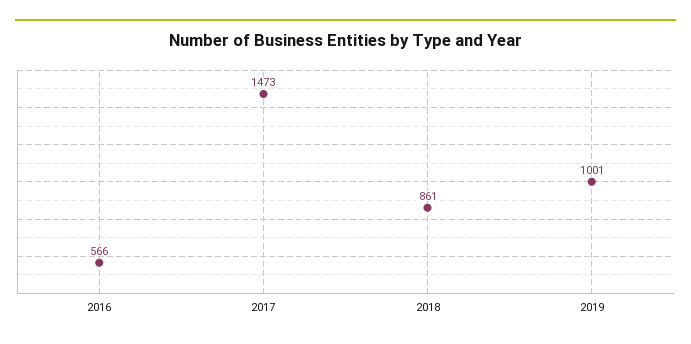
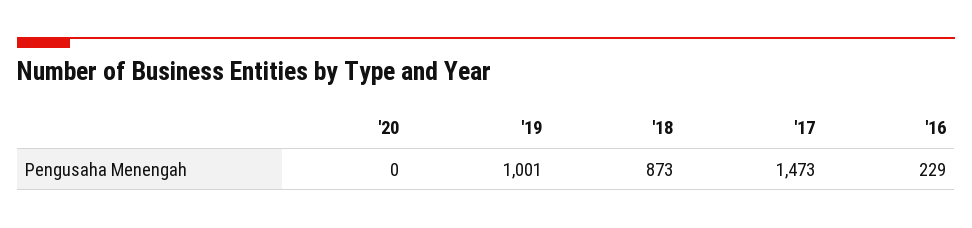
2016: 566 -> 229
2018: 861 -> 873
'20: none -> 0

